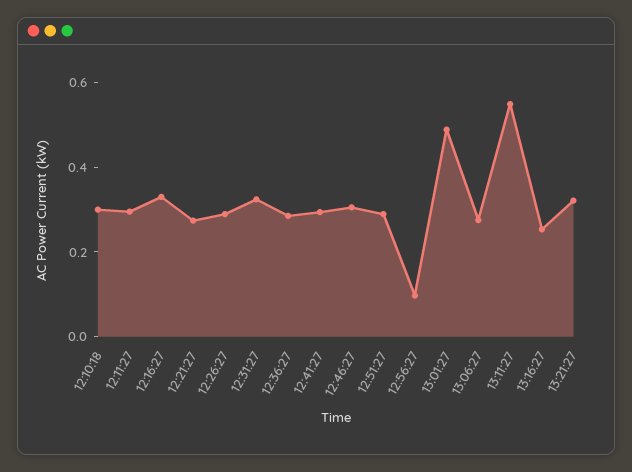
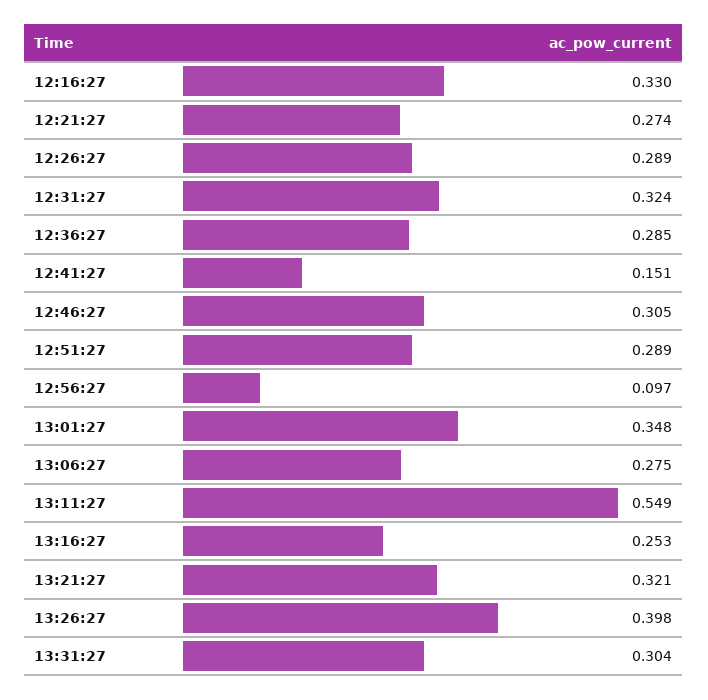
12:10:18: 0.3 -> none
12:11:27: 0.3 -> none
12:41:27: 0.3 -> 0.151
13:01:27: 0.5 -> 0.348
13:26:27: none -> 0.398
13:31:27: none -> 0.304

